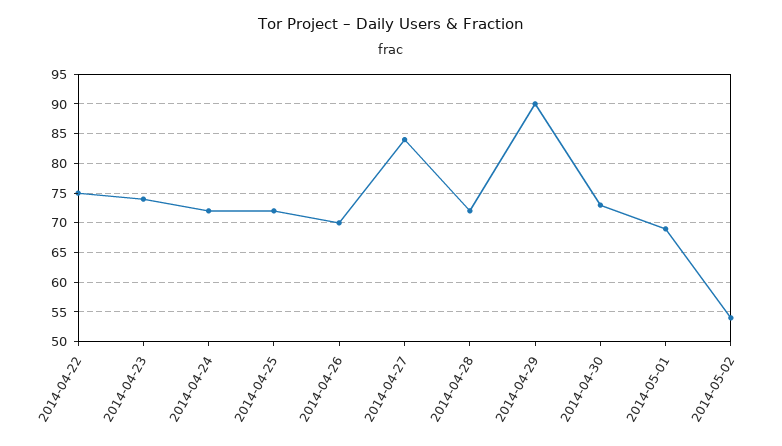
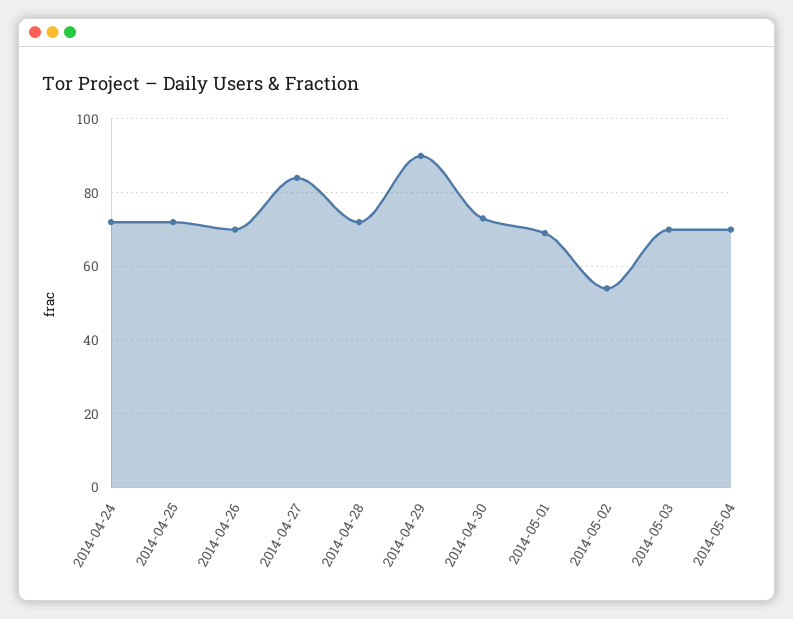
2014-04-22: 75 -> none
2014-04-23: 75 -> none
2014-05-03: none -> 70
2014-05-04: none -> 70

